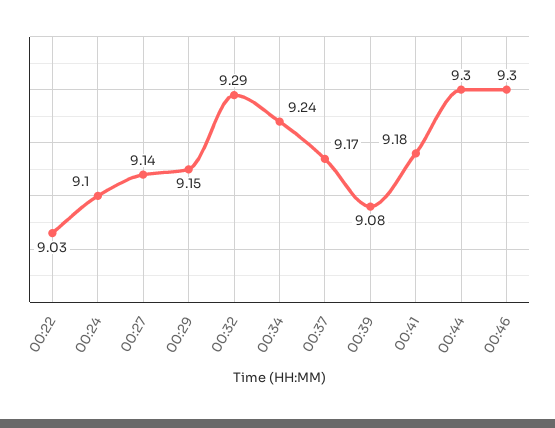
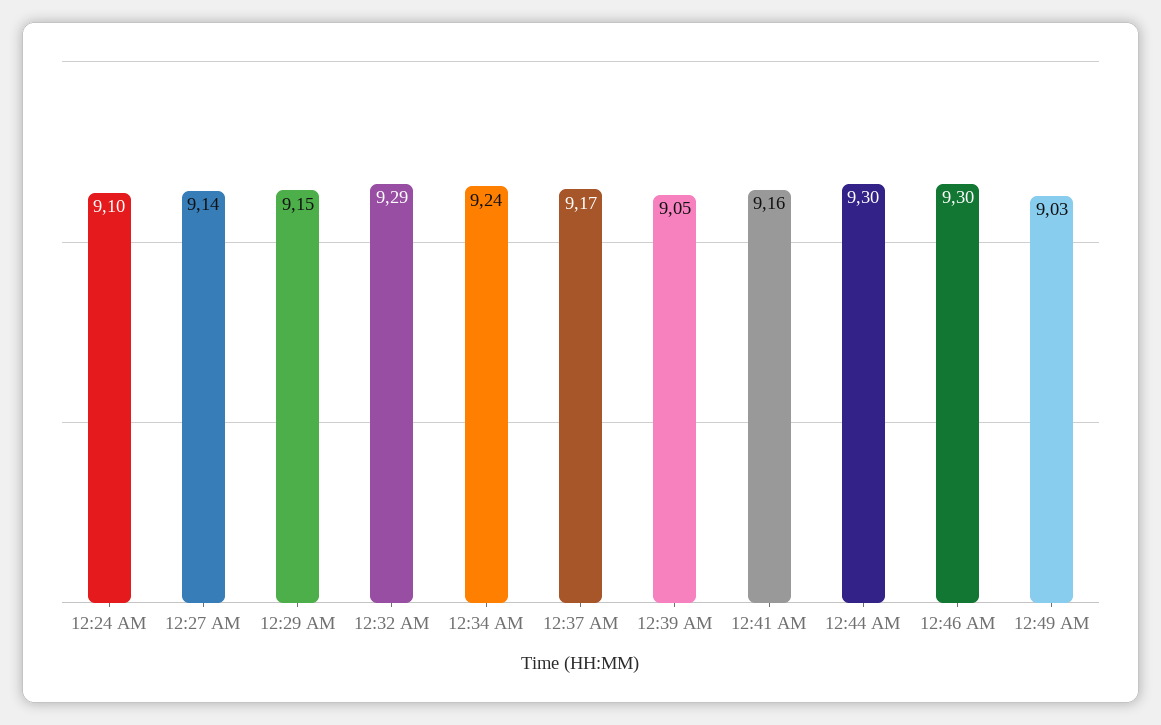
00:22: 9.03 -> none
00:39: 9.08 -> 9.05
00:41: 9.18 -> 9.16
12:49 AM: none -> 9.03

